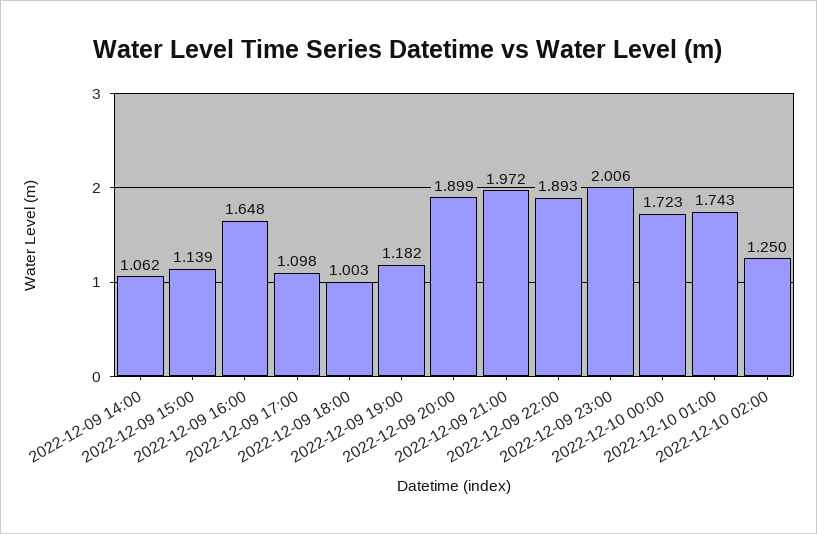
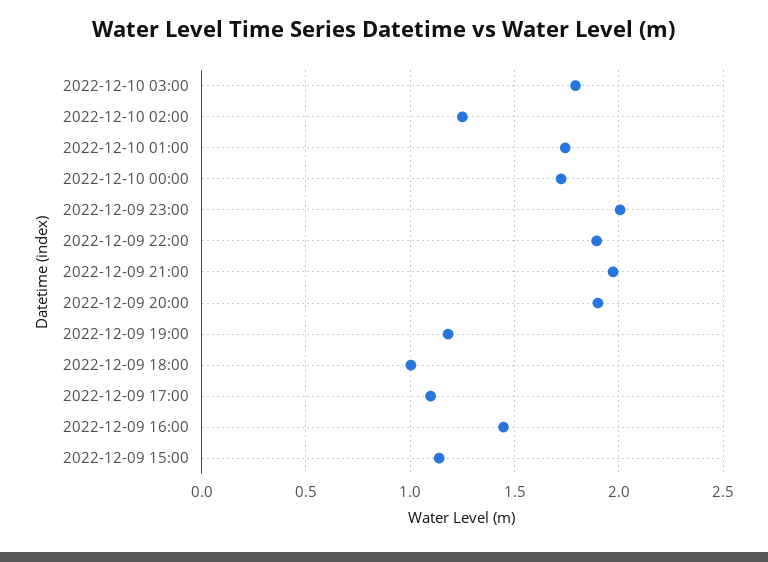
2022-12-09 14:00: 1.062 -> none
2022-12-09 16:00: 1.648 -> 1.45
2022-12-10 03:00: none -> 1.8

